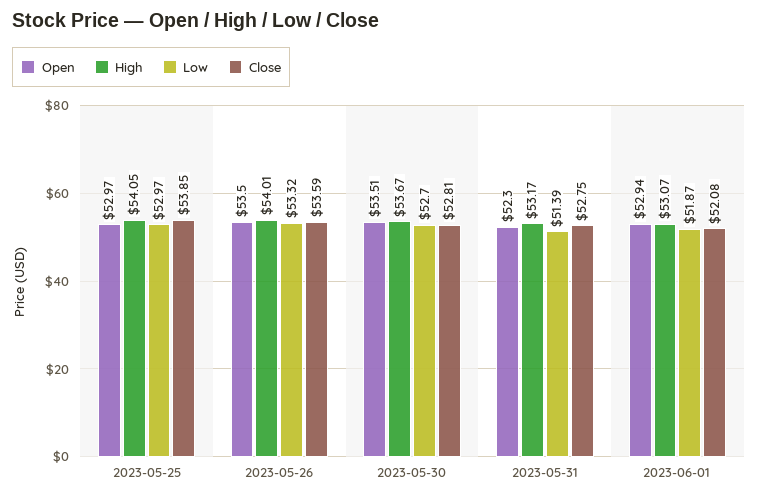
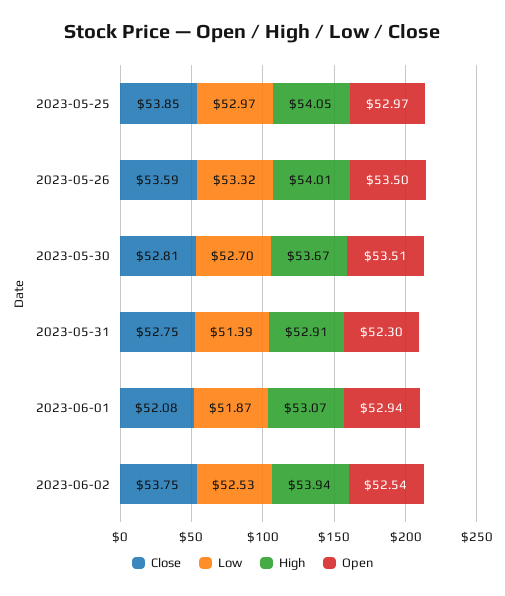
High, 2023-05-31: 53.17 -> 52.91
Close, 2023-06-02: none -> 53.75
Low, 2023-06-02: none -> 52.53
High, 2023-06-02: none -> 53.94
Open, 2023-06-02: none -> 52.54

